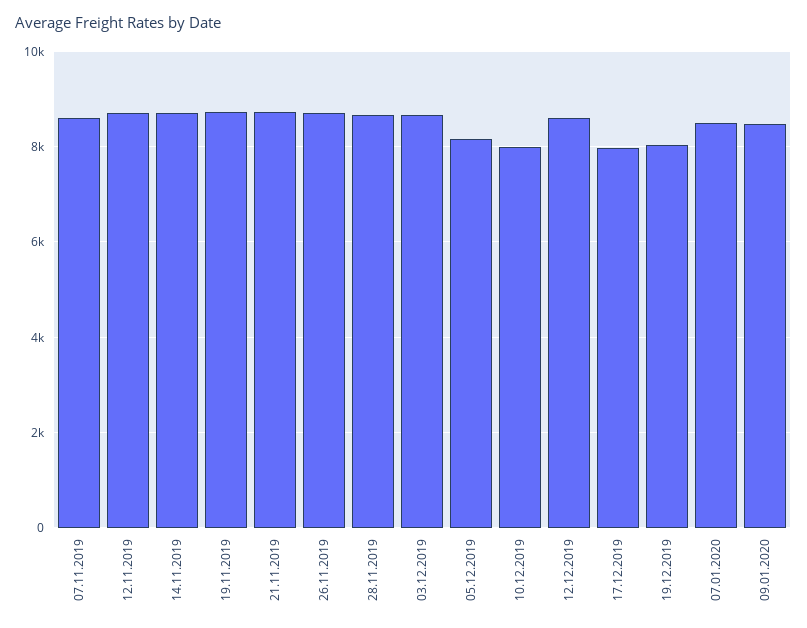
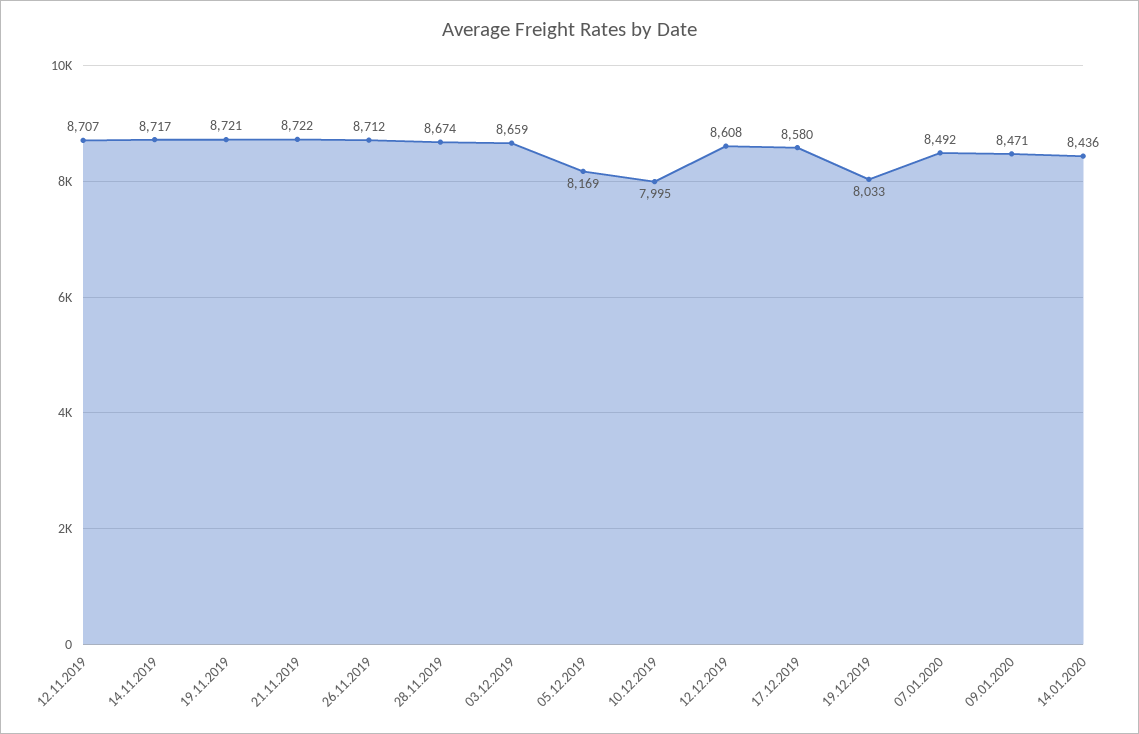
07.11.2019: 8600 -> none
17.12.2019: 8000 -> 8580
14.01.2020: none -> 8436

